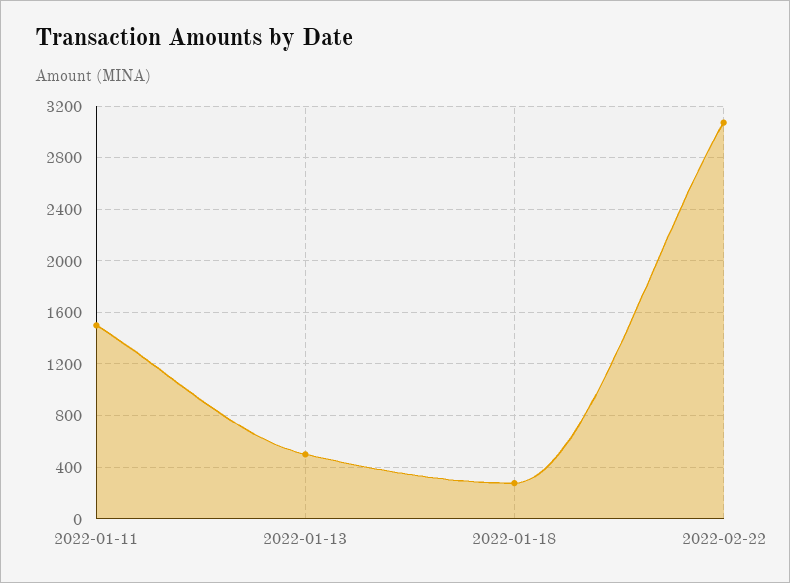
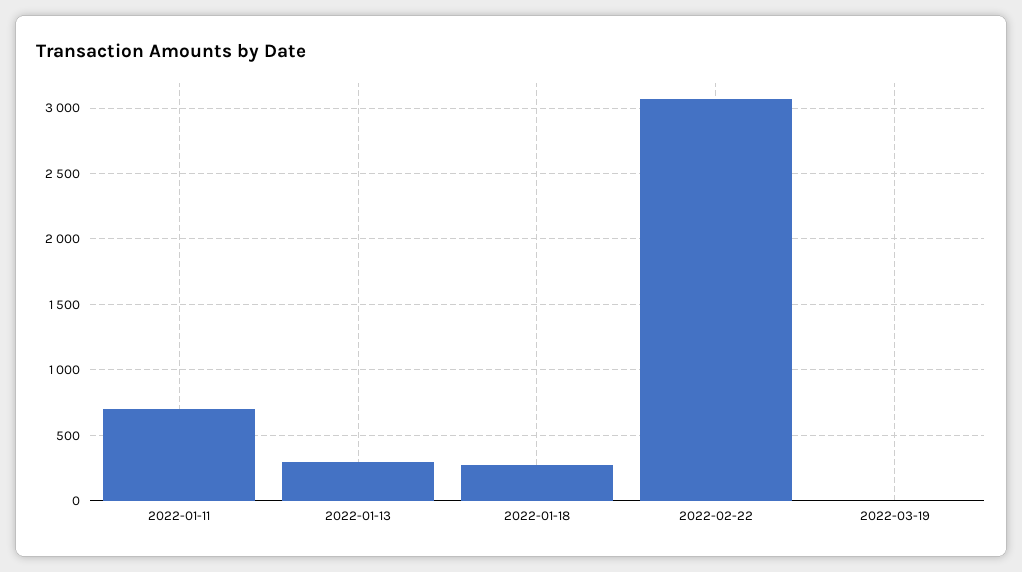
2022-01-11: 1500 -> 700
2022-01-13: 500 -> 300
2022-03-19: none -> 0

